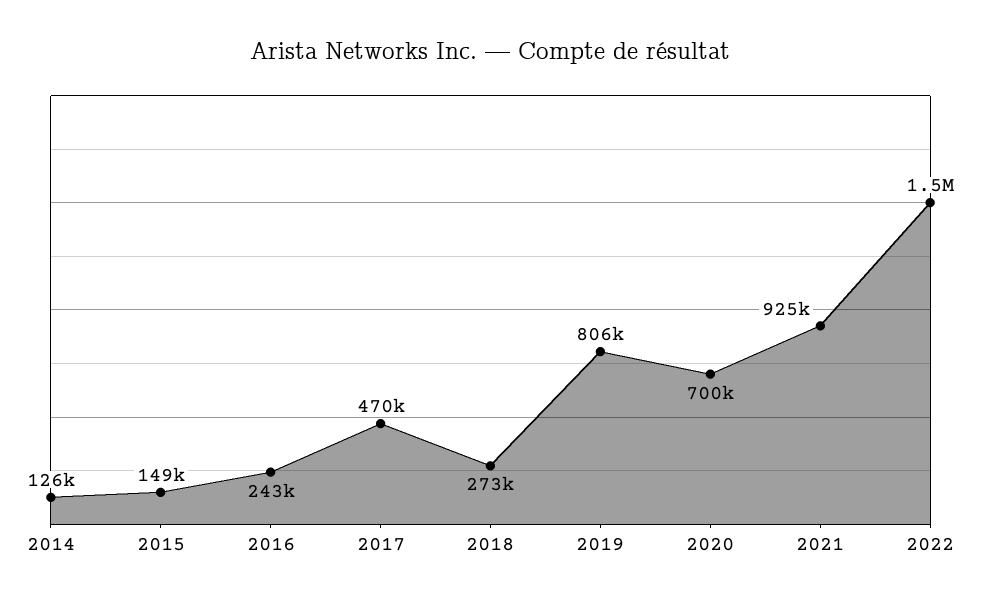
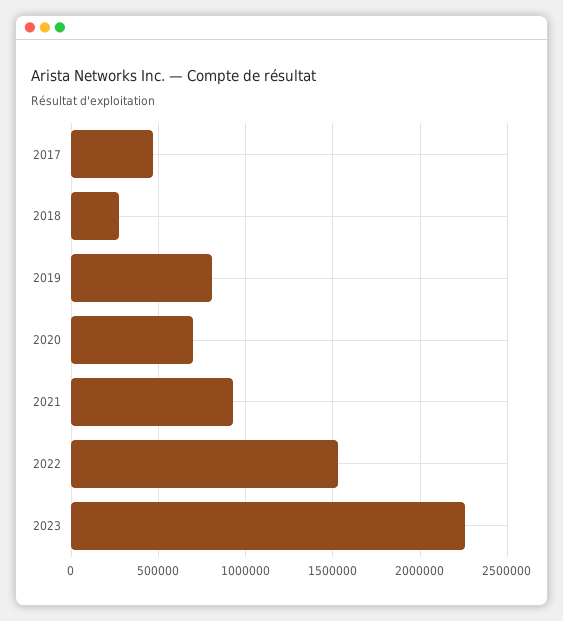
2014: 126000 -> none
2015: 149000 -> none
2016: 243000 -> none
2023: none -> 2250000

